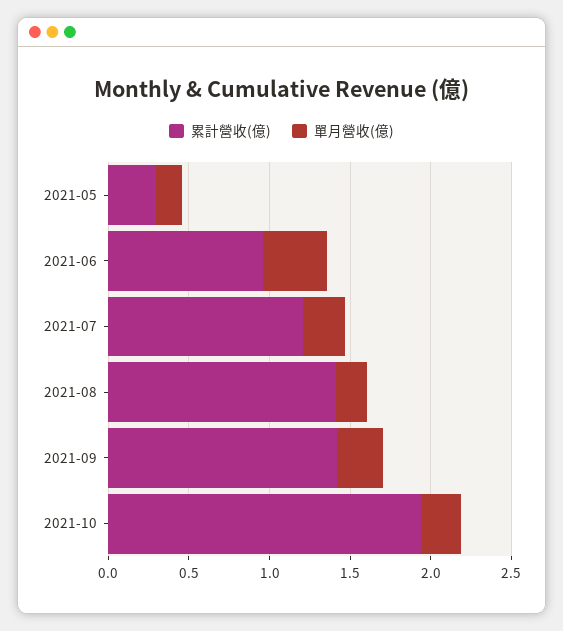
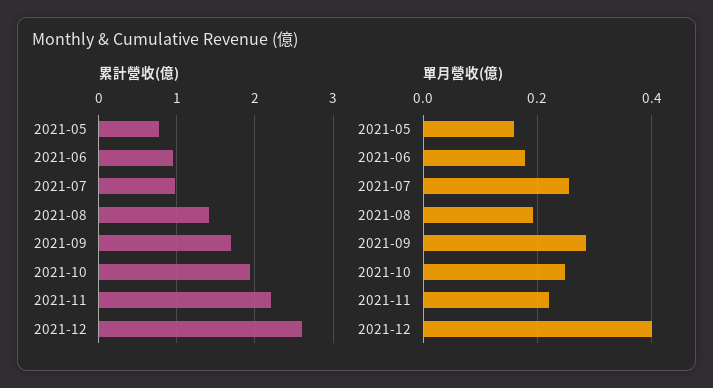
累計營收(億), 2021-05: 0.3 -> 0.8
單月營收(億), 2021-06: 0.4 -> 0.18
累計營收(億), 2021-07: 1.2 -> 1
累計營收(億), 2021-09: 1.4 -> 1.7
累計營收(億), 2021-11: none -> 2.2
累計營收(億), 2021-12: none -> 2.6
單月營收(億), 2021-11: none -> 0.22
單月營收(億), 2021-12: none -> 0.4

